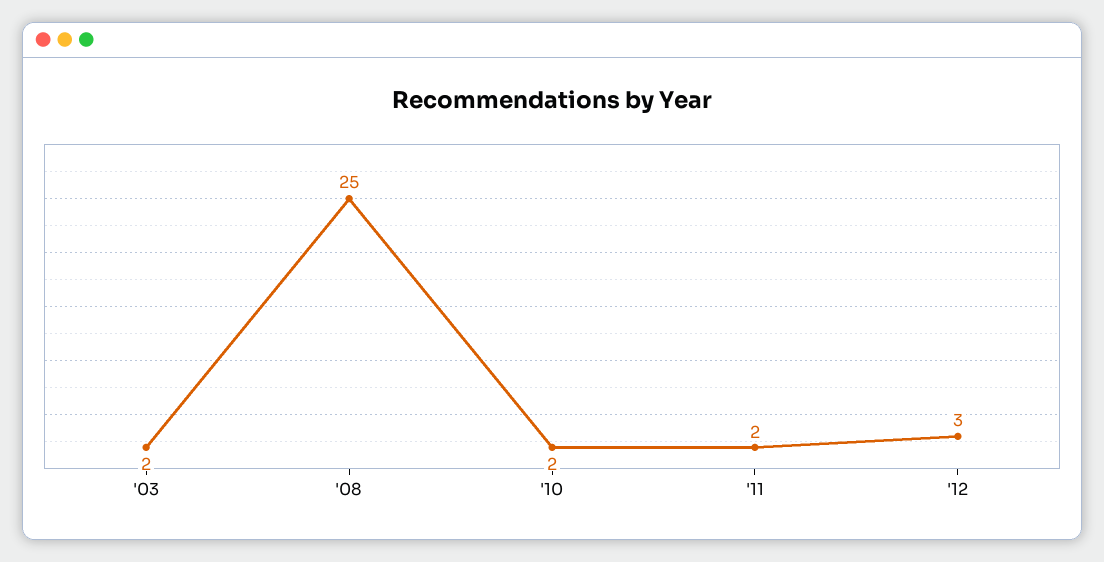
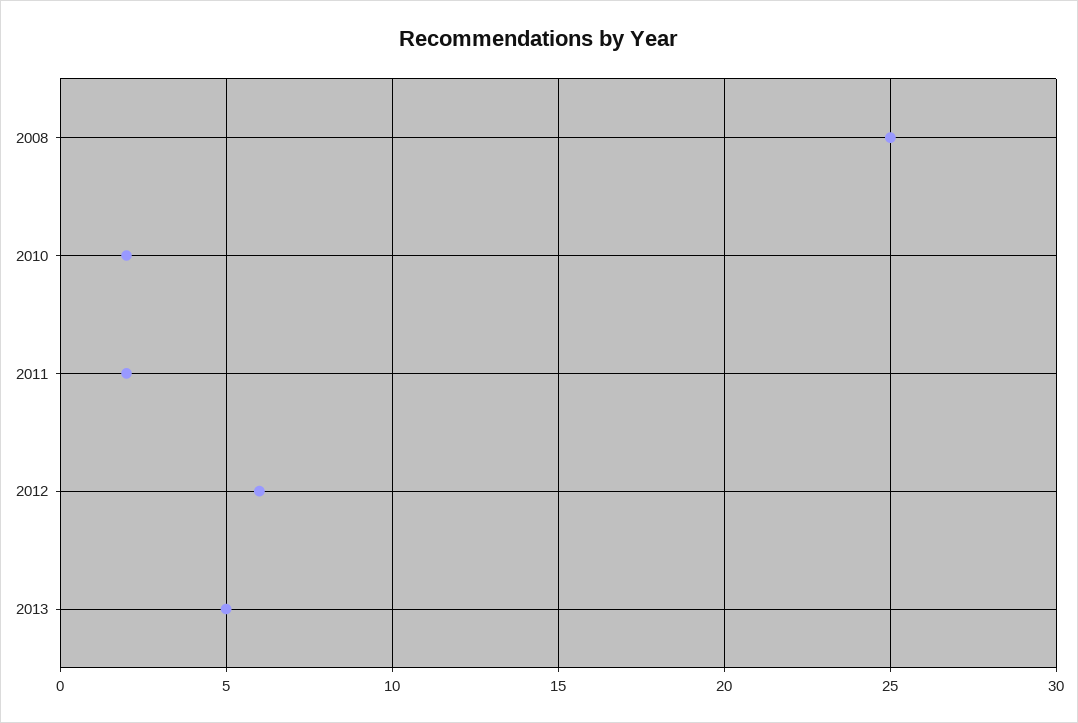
'03: 2 -> none
'12: 3 -> 6
2013: none -> 5

